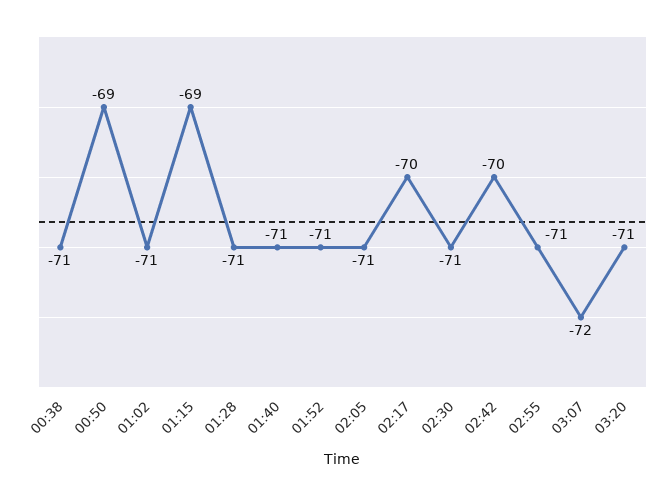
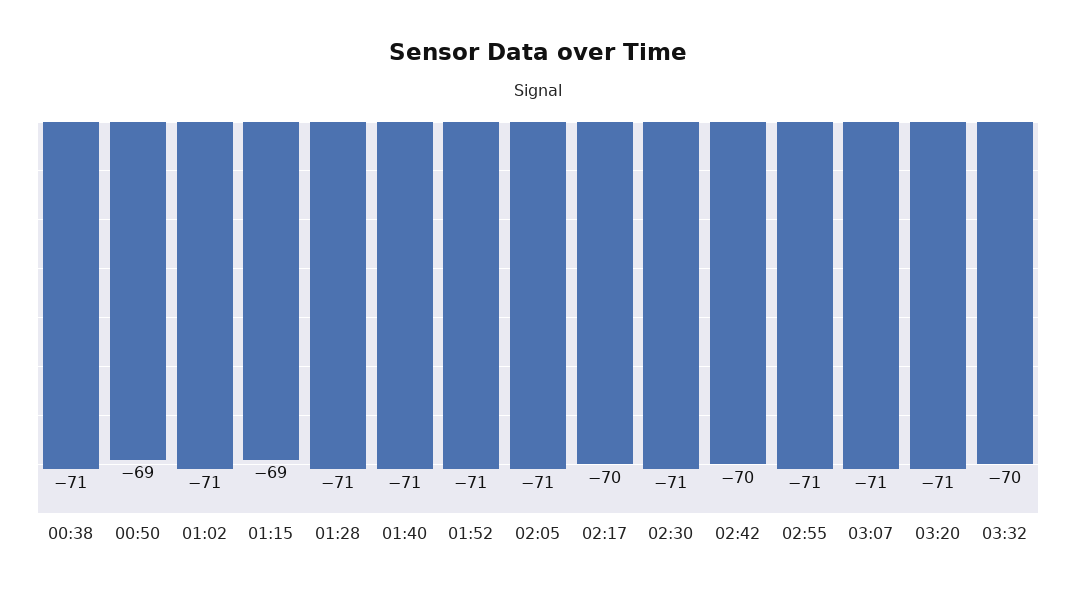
03:07: -72 -> -71
03:32: none -> -70

